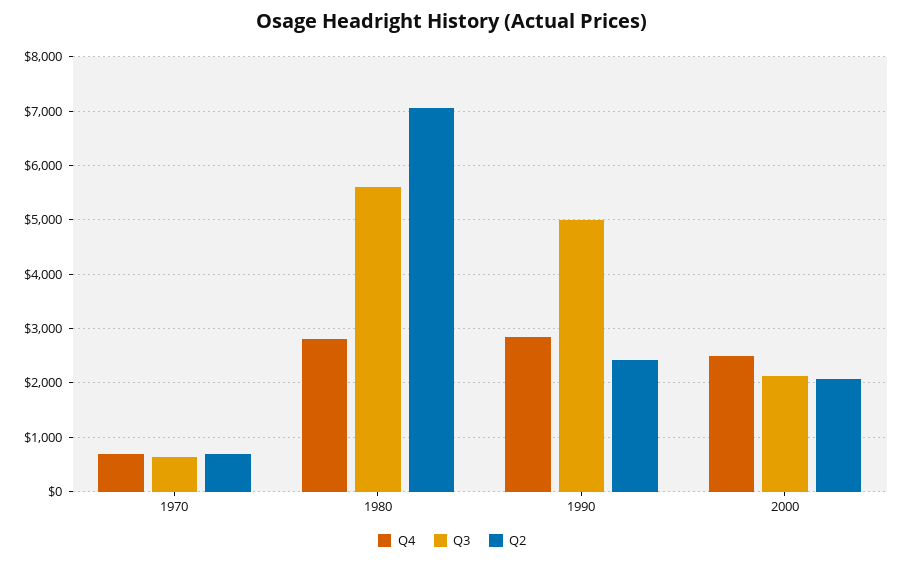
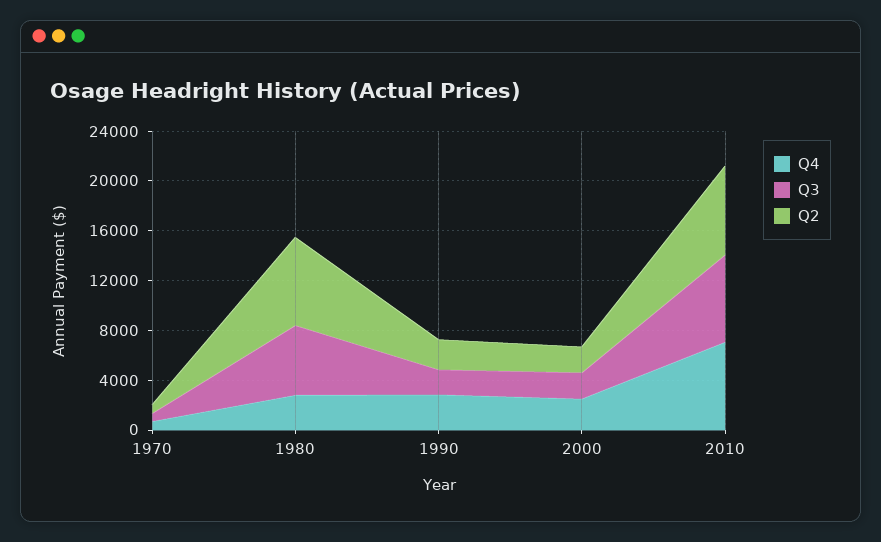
Q3, 1990: 5000 -> 2000
Q4, 2010: none -> 7000
Q3, 2010: none -> 7000
Q2, 2010: none -> 7000

